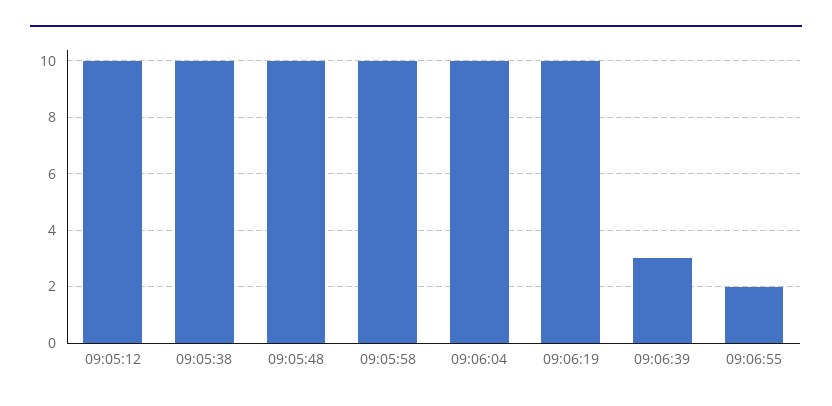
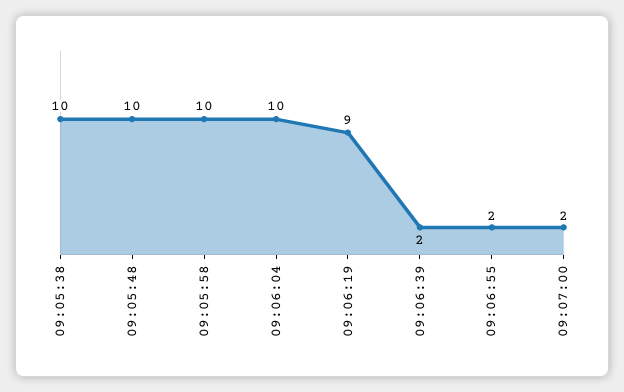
09:05:12: 10 -> none
09:06:19: 10 -> 9
09:06:39: 3 -> 2
09:07:00: none -> 2

